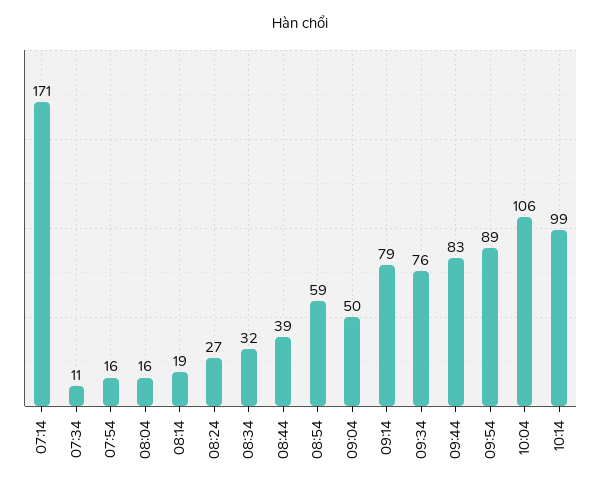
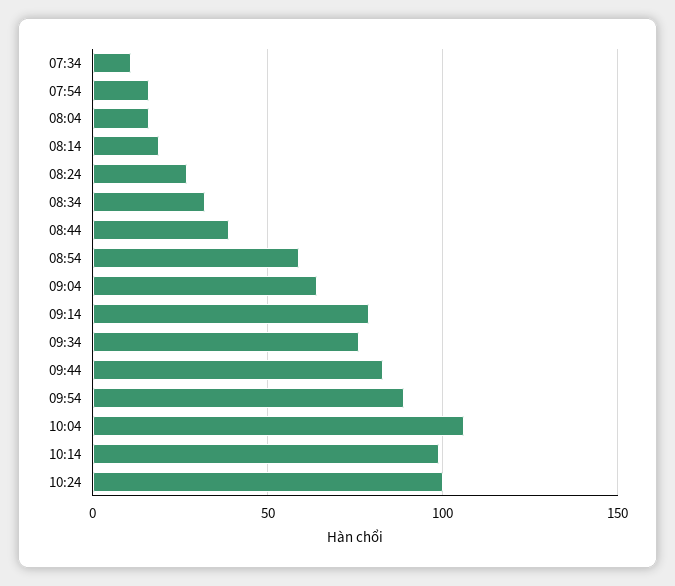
07:14: 171 -> none
09:04: 50 -> 65
10:24: none -> 100

